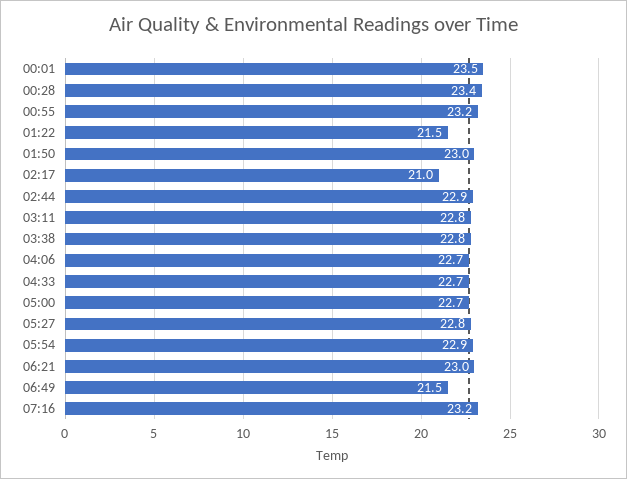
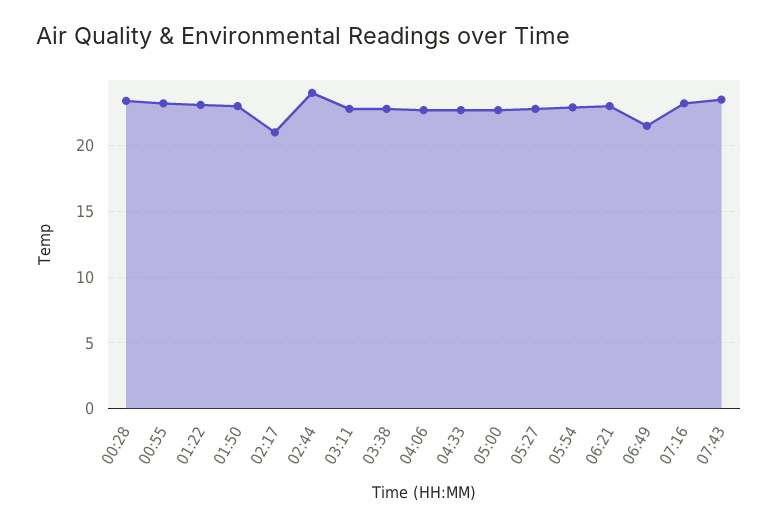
00:01: 23.5 -> none
01:22: 21.5 -> 23
02:44: 22.9 -> 24
07:43: none -> 23.5

